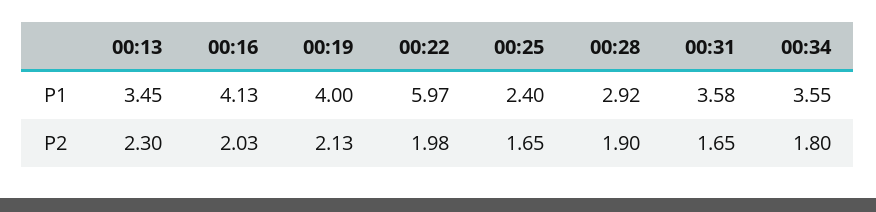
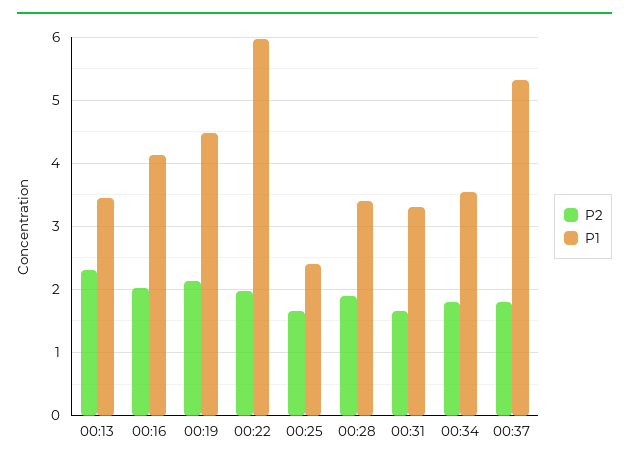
P1, 00:19: 4 -> 4.5
P1, 00:28: 2.92 -> 3.4
P1, 00:31: 3.58 -> 3.3
P2, 00:37: none -> 1.8
P1, 00:37: none -> 5.3

